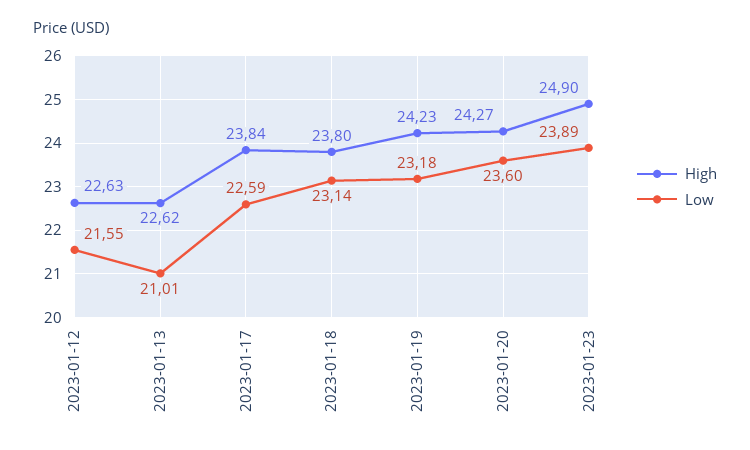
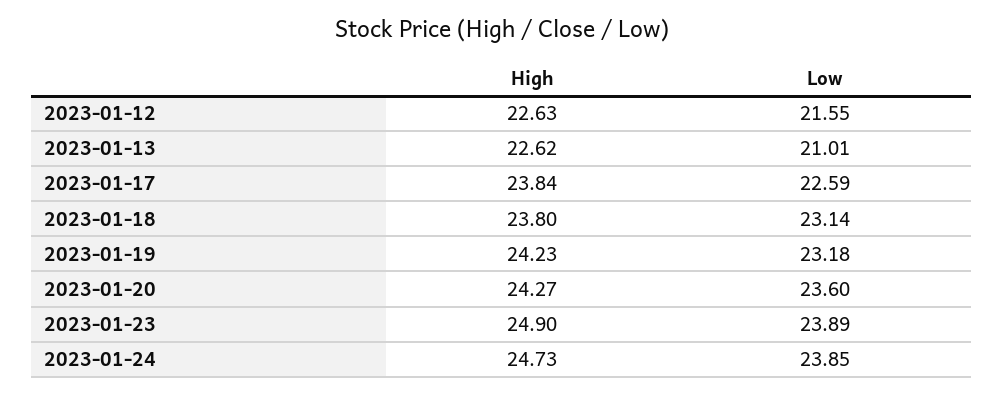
High, 2023-01-24: none -> 24.73
Low, 2023-01-24: none -> 23.85

